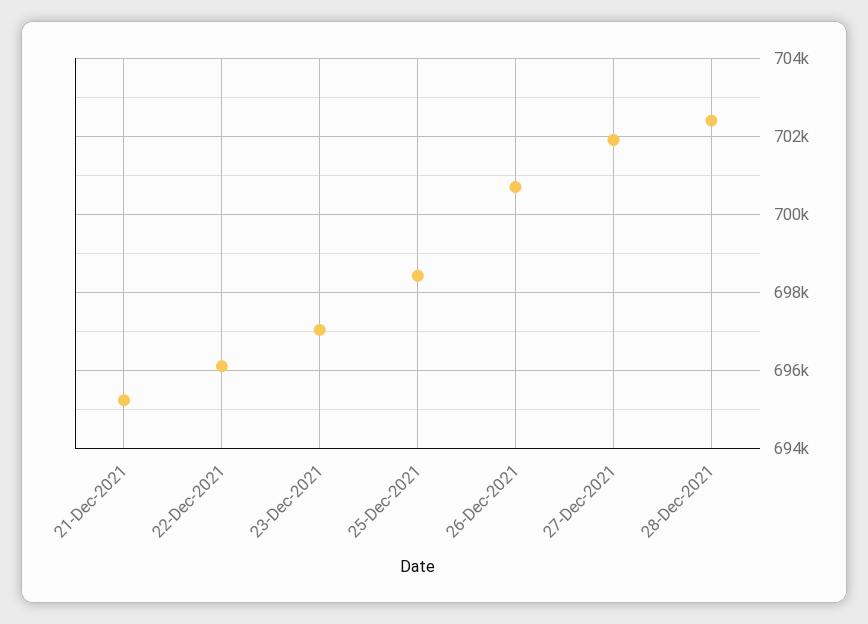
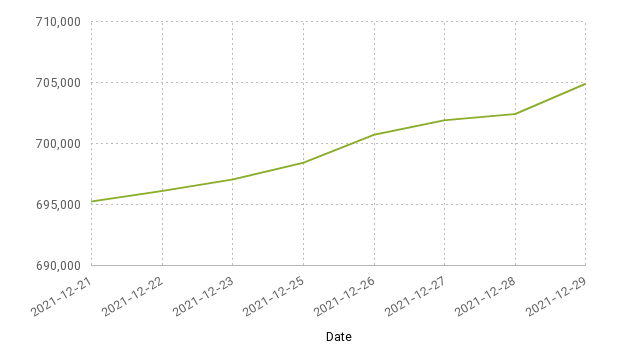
2021-12-29: none -> 705000

